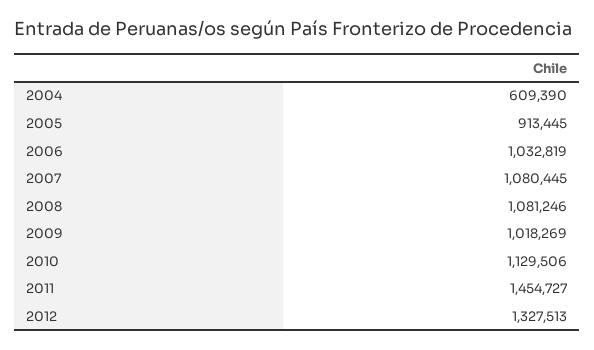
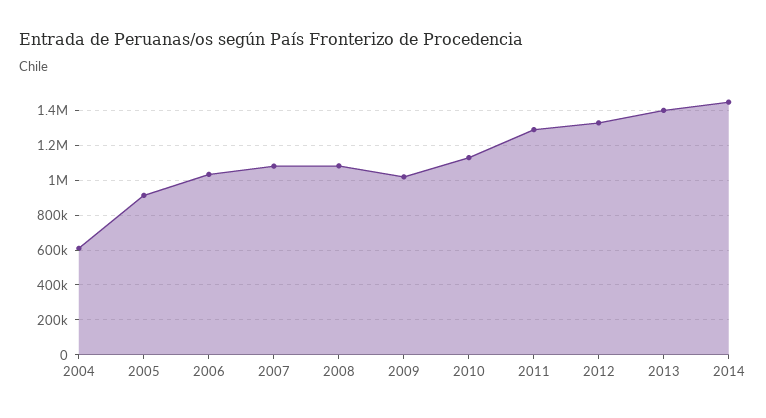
2011: 1454727 -> 1300000
2013: none -> 1400000
2014: none -> 1450000

